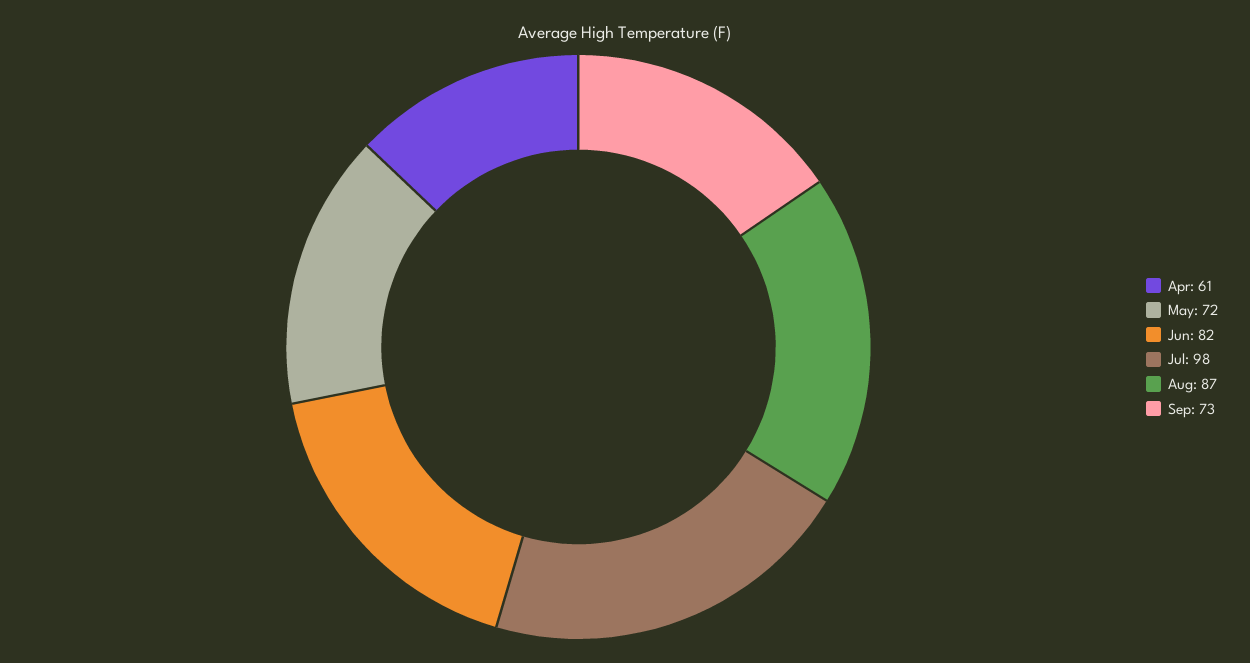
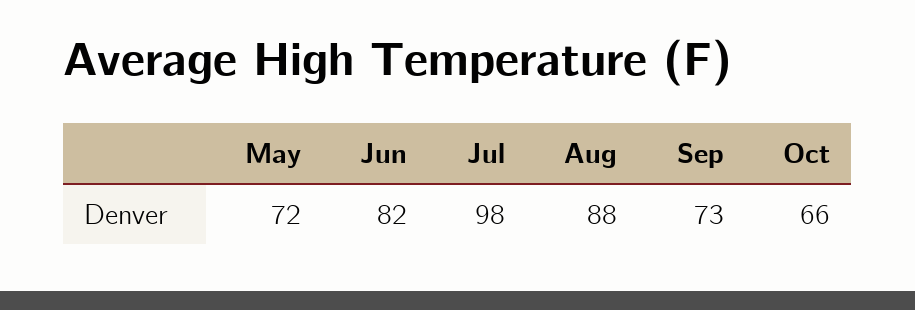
Apr: 61 -> none
Aug: 87 -> 88
Oct: none -> 66

